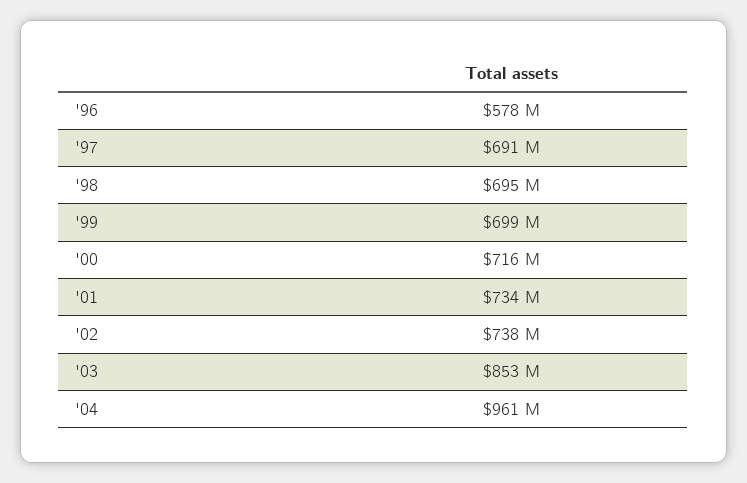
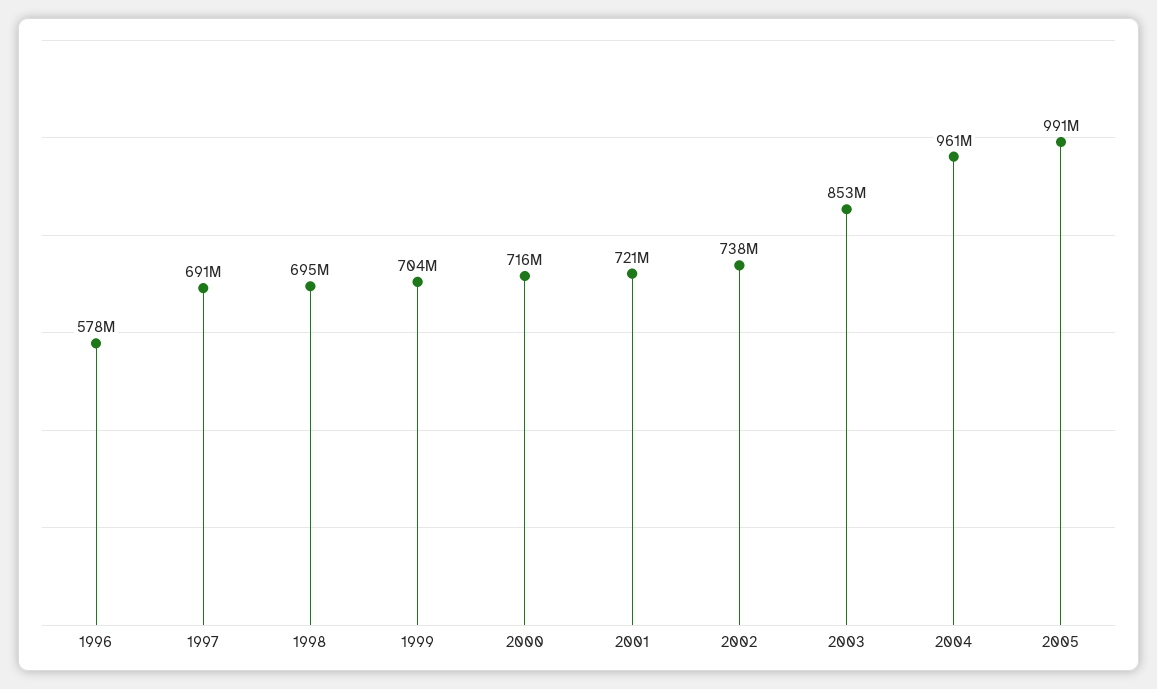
'99: 699000000 -> 704000000
'01: 734000000 -> 721000000
2005: none -> 991000000

